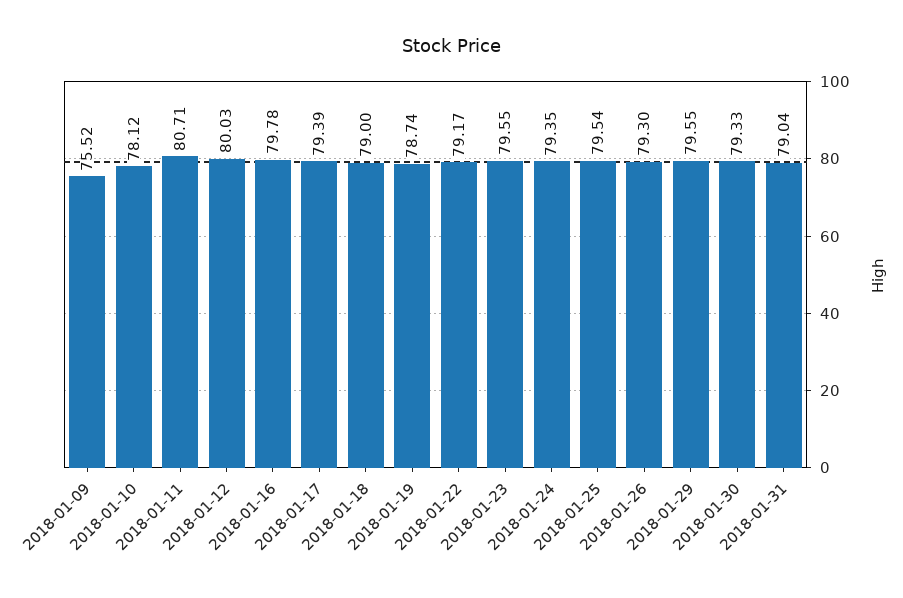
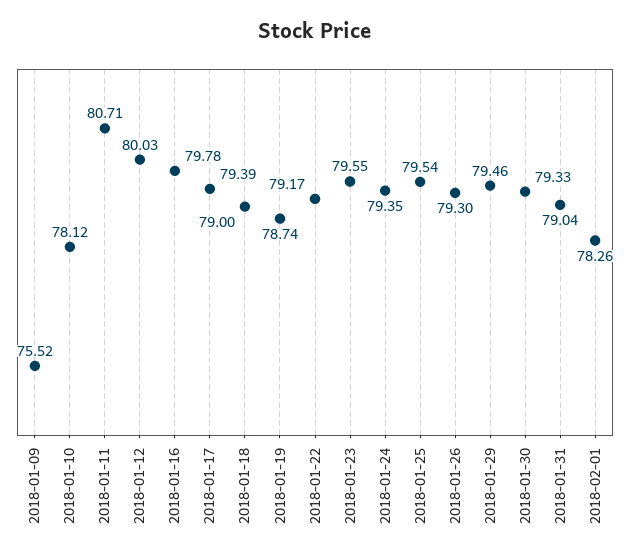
2018-01-29: 79.55 -> 79.46
2018-02-01: none -> 78.26

